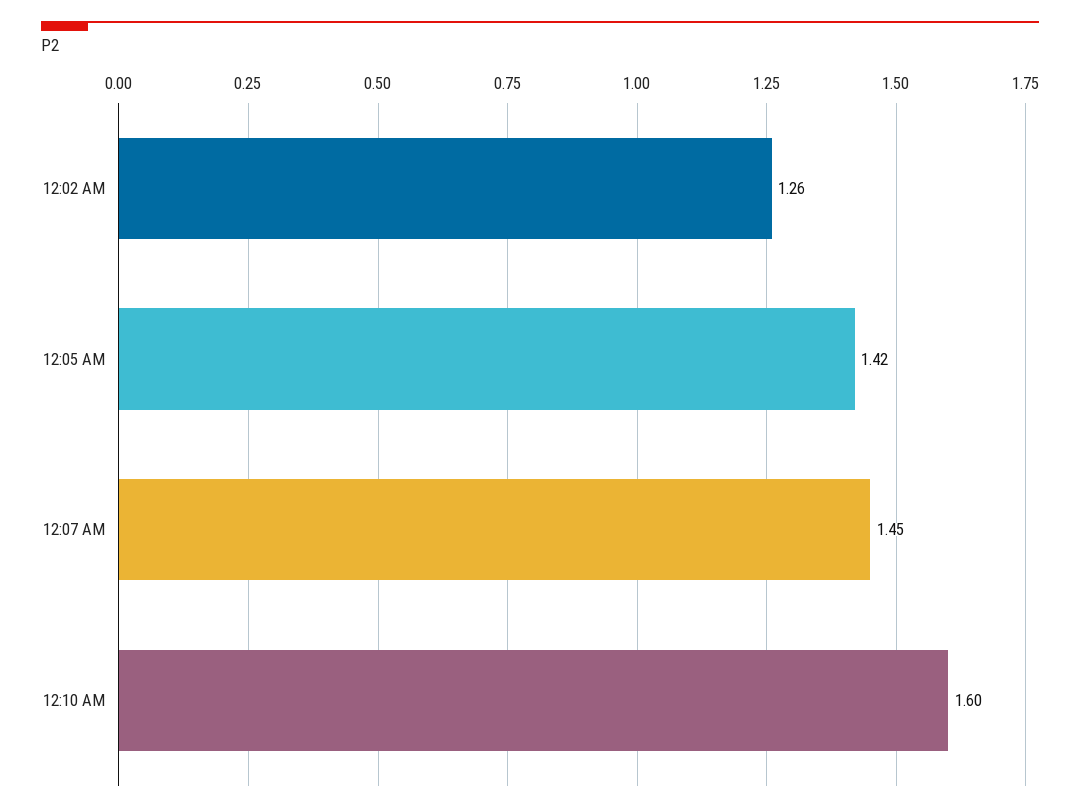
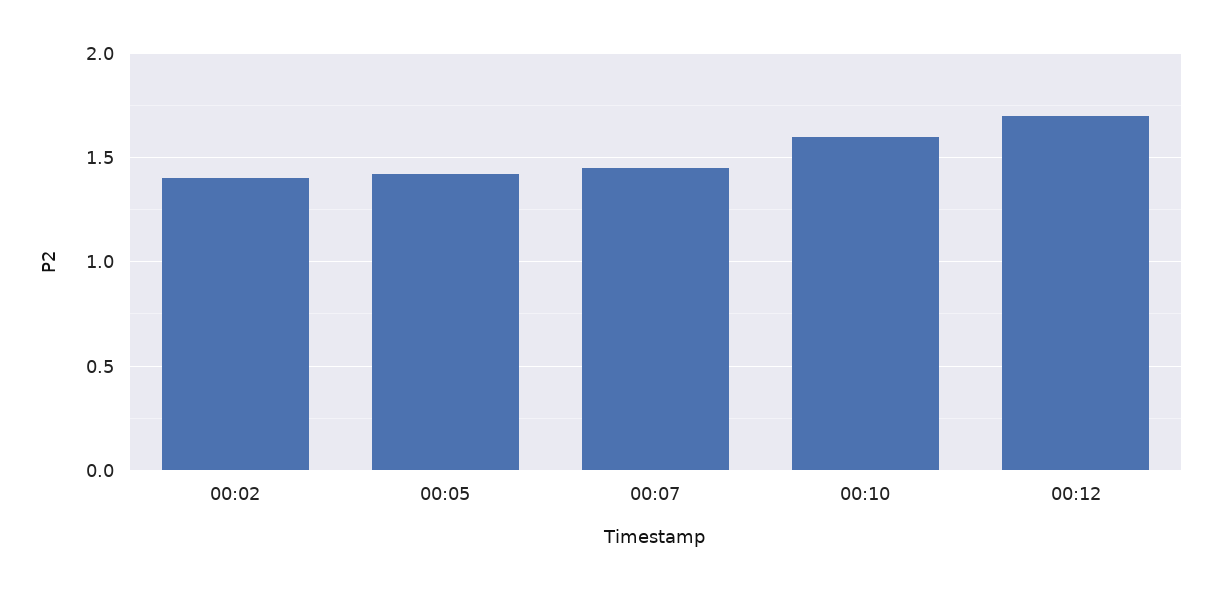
12:02 AM: 1.26 -> 1.4
00:12: none -> 1.7

